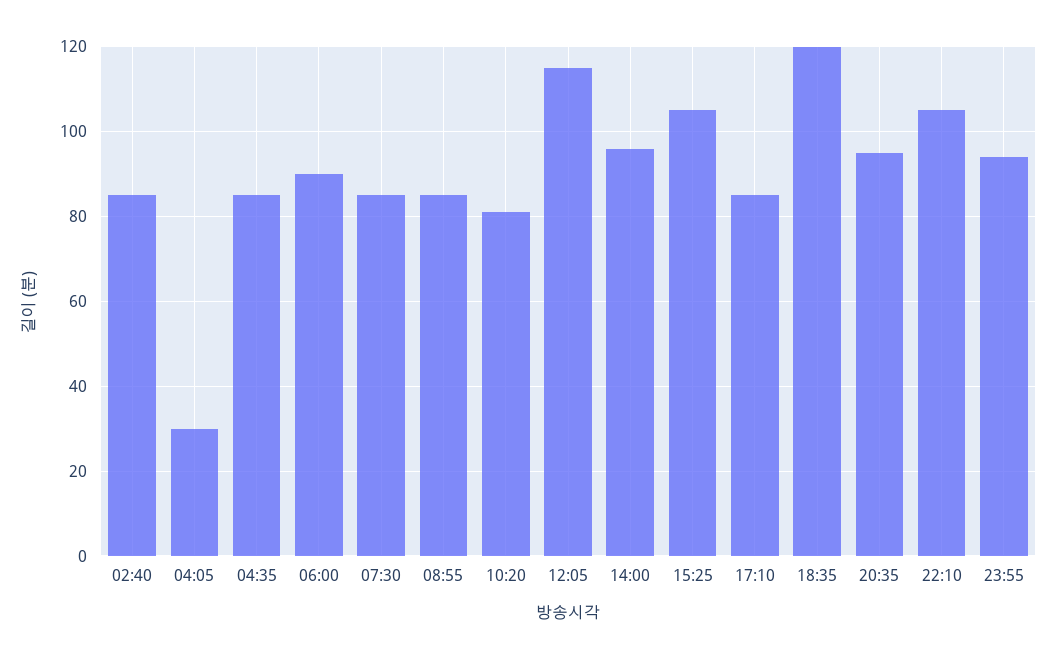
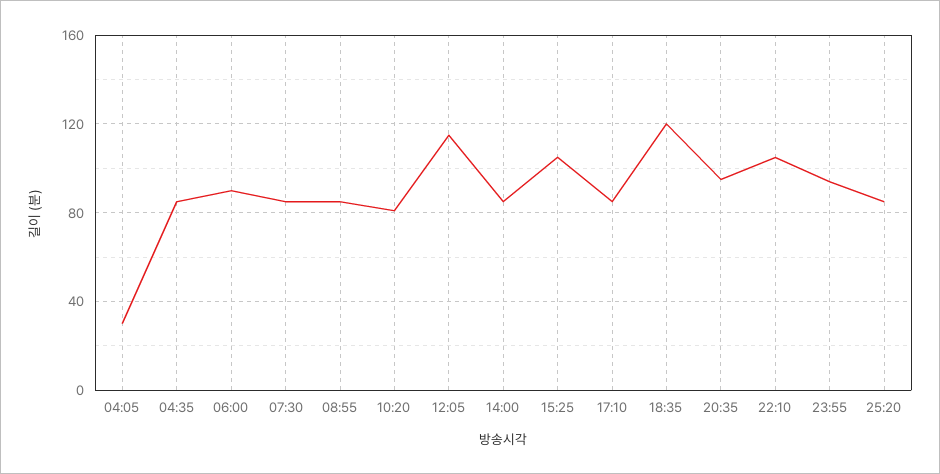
02:40: 85 -> none
14:00: 95 -> 85
25:20: none -> 85

